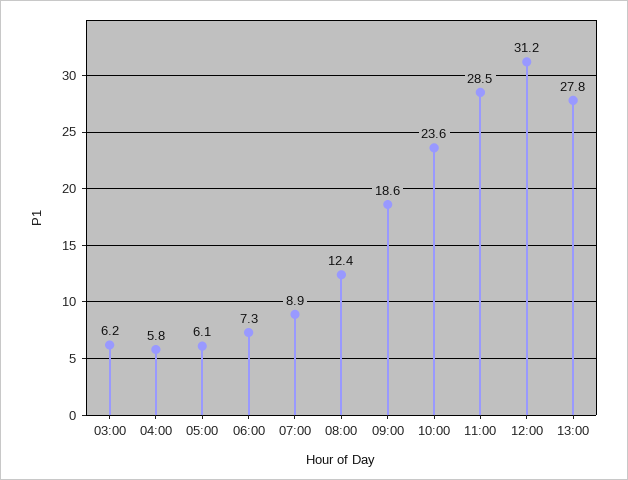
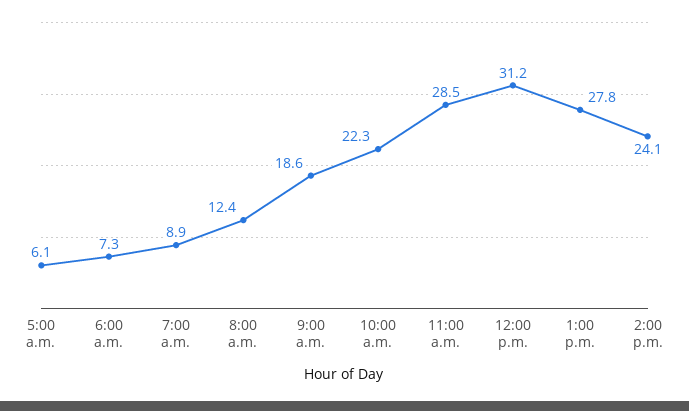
03:00: 6.2 -> none
04:00: 5.8 -> none
10:00: 23.6 -> 22.3
2:00 p.m.: none -> 24.1

